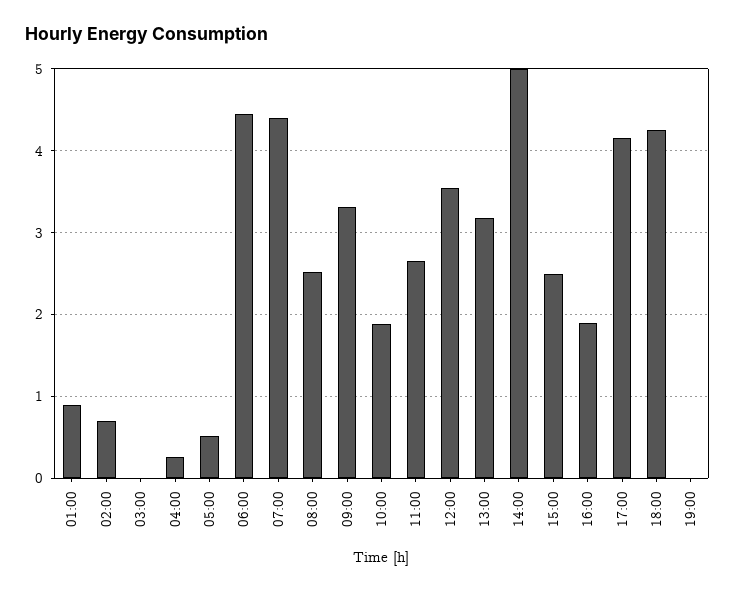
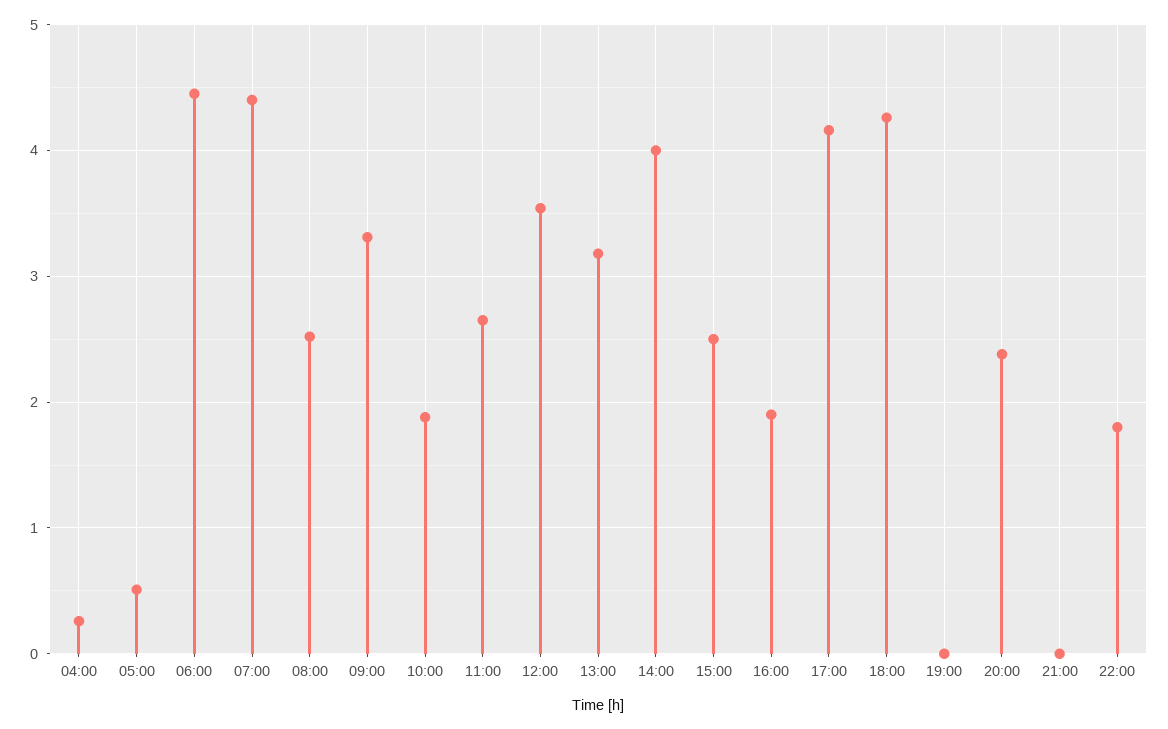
01:00: 0.9 -> none
02:00: 0.7 -> none
03:00: 0 -> none
14:00: 5 -> 4
20:00: none -> 2.4
21:00: none -> 0
22:00: none -> 1.8

